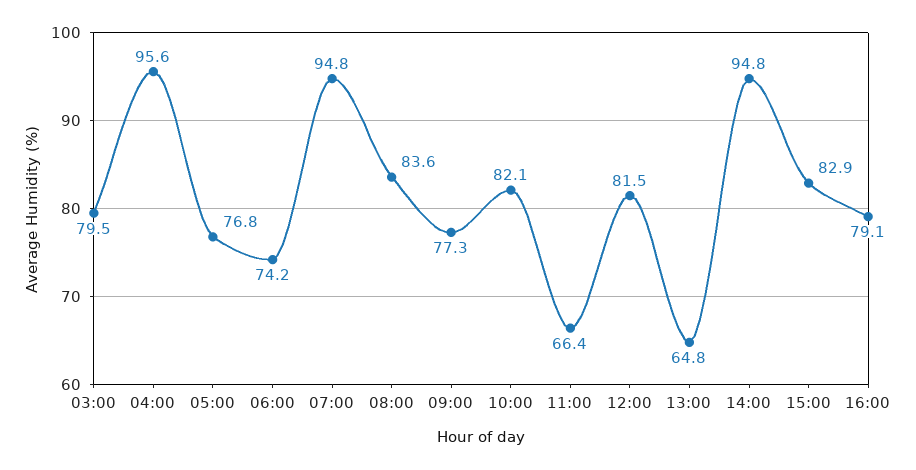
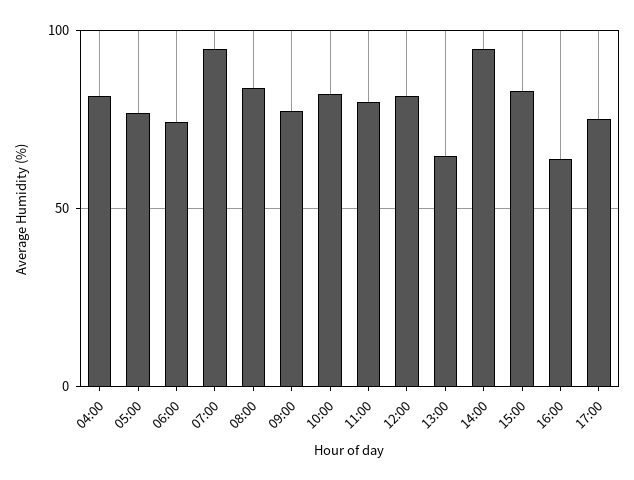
03:00: 79.5 -> none
04:00: 95.6 -> 80
11:00: 66.4 -> 80
16:00: 79.1 -> 65
17:00: none -> 75

